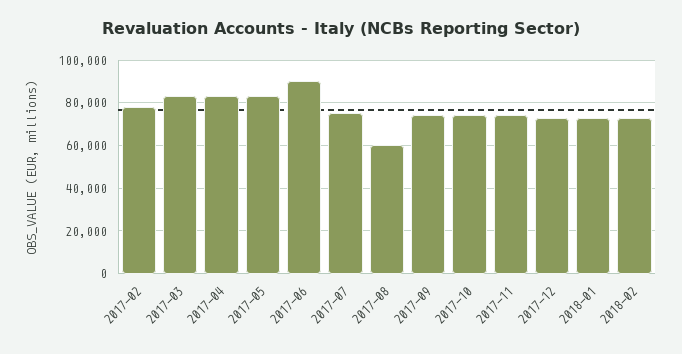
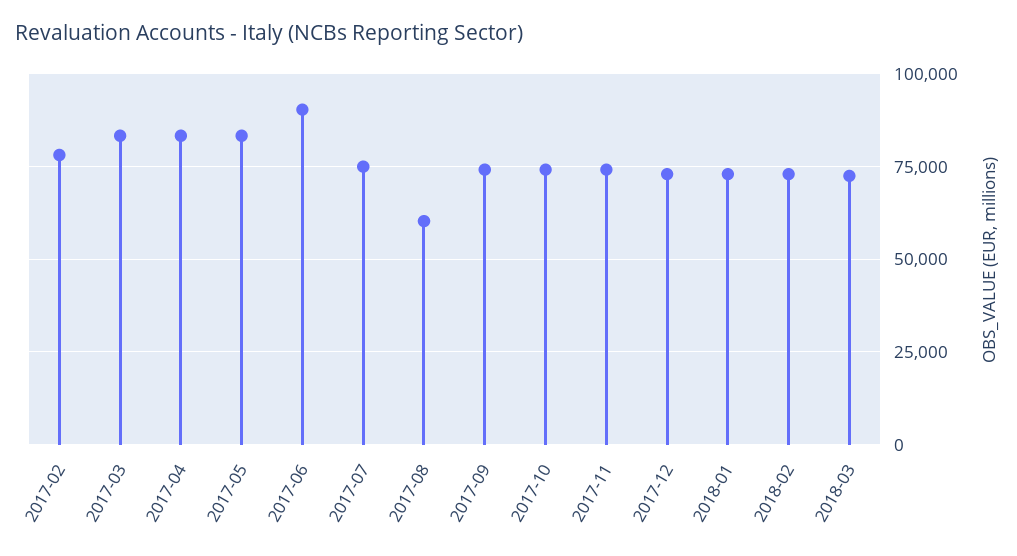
2018-03: none -> 72500

